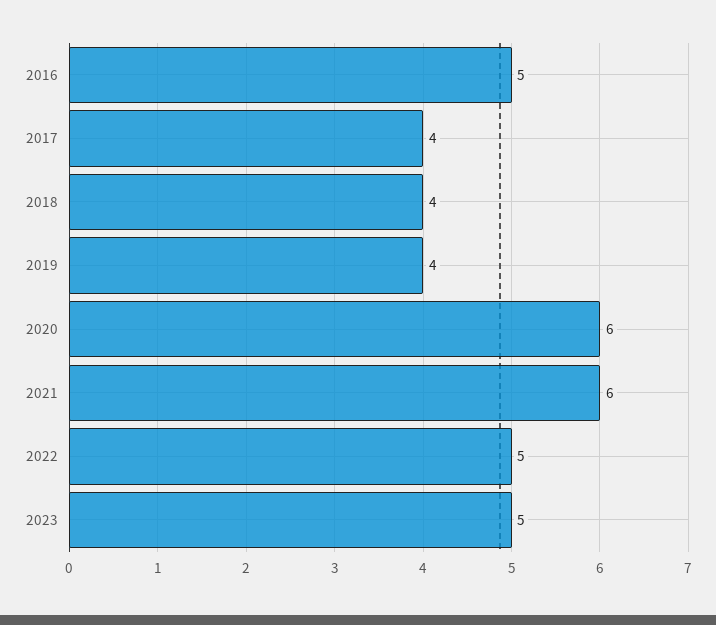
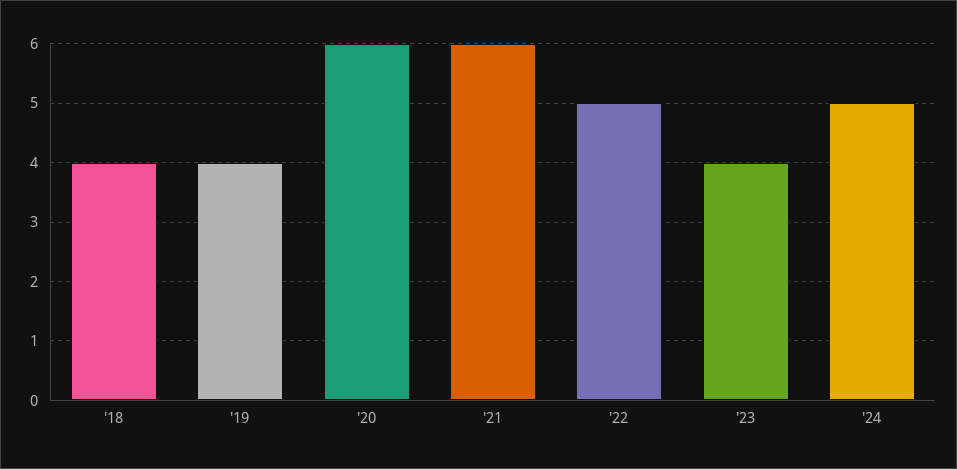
2016: 5 -> none
2017: 4 -> none
2023: 5 -> 4
'24: none -> 5

